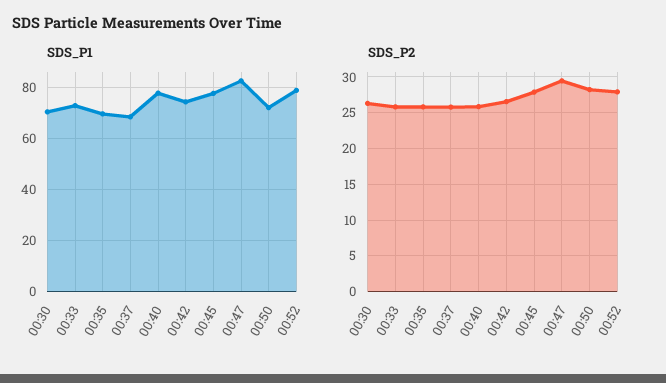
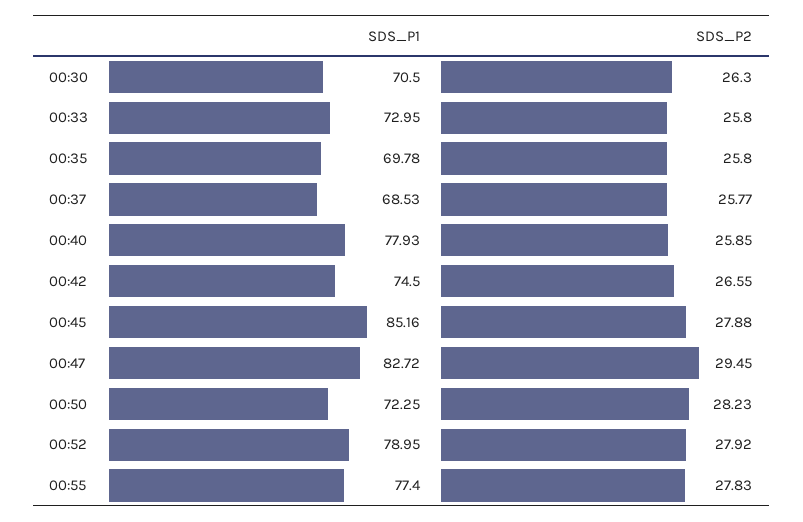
SDS_P1, 00:45: 77.5 -> 85.16
SDS_P1, 00:55: none -> 77.4
SDS_P2, 00:55: none -> 27.83

